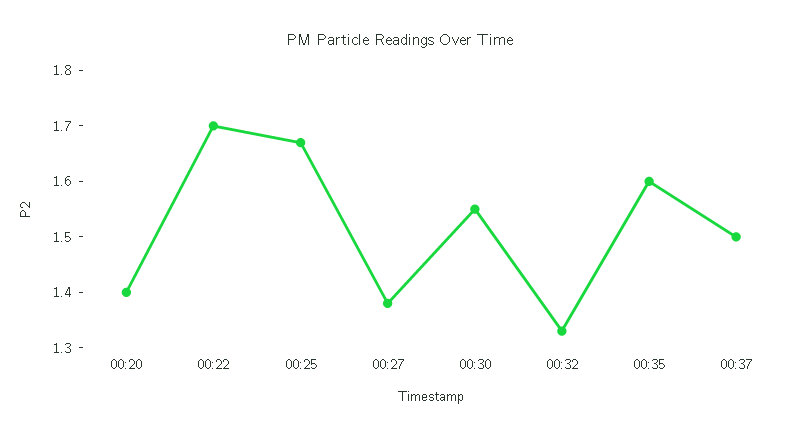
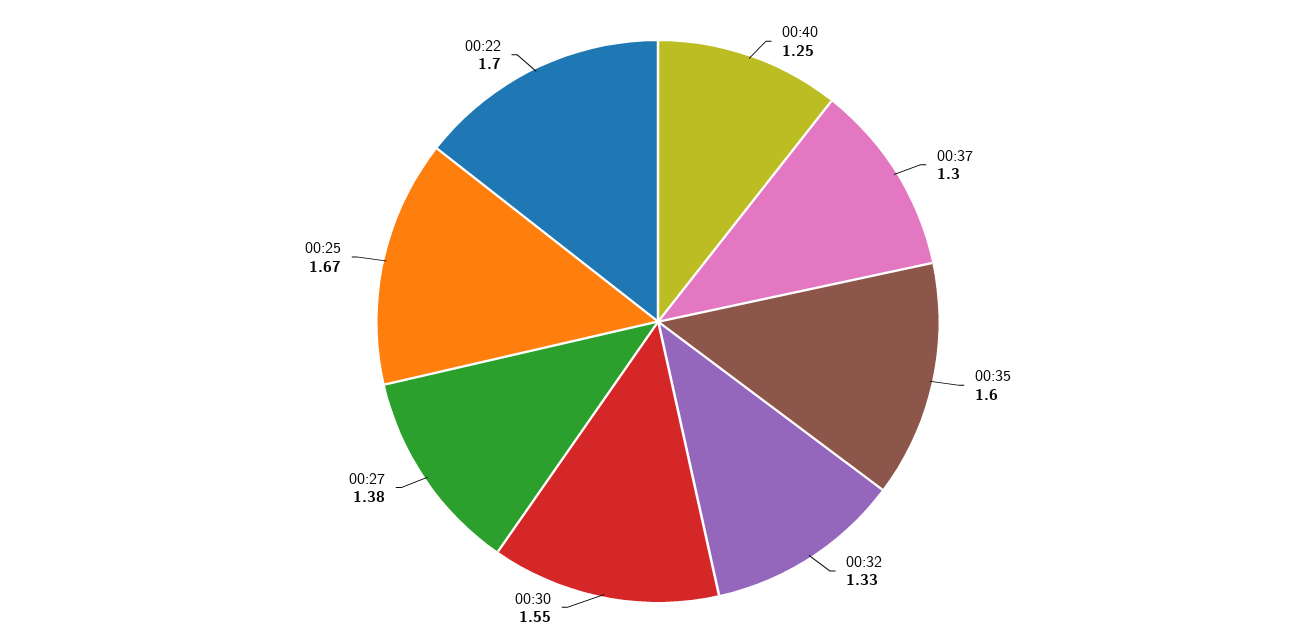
00:20: 1.4 -> none
00:37: 1.5 -> 1.3
00:40: none -> 1.25

